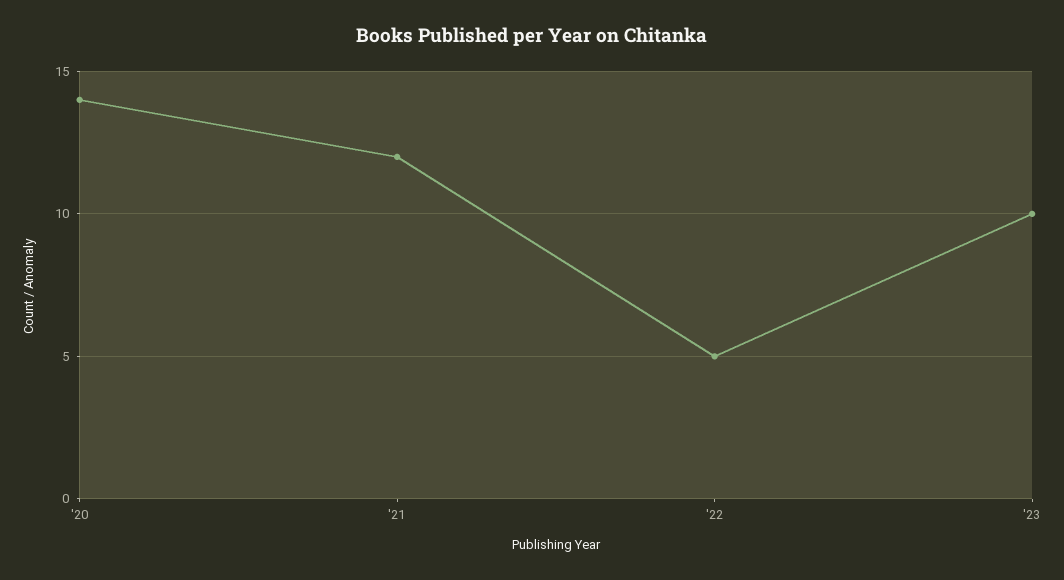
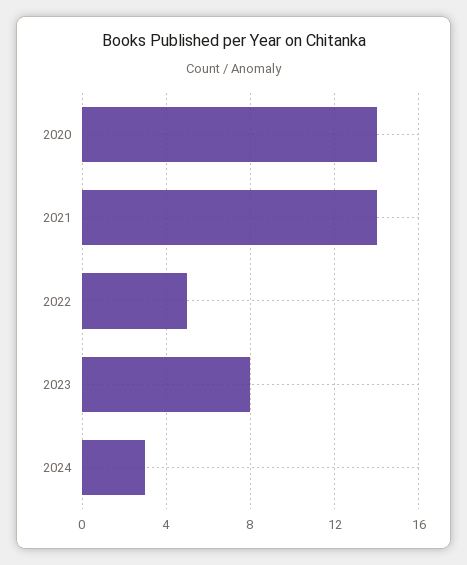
'21: 12 -> 14
'23: 10 -> 8
2024: none -> 3

